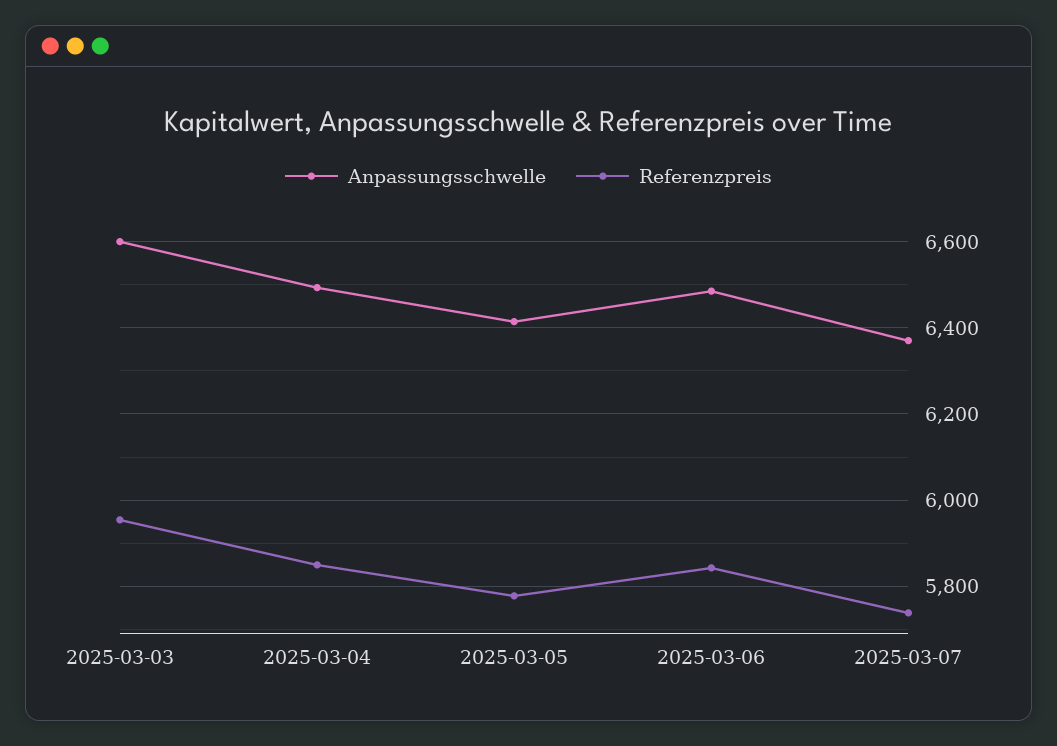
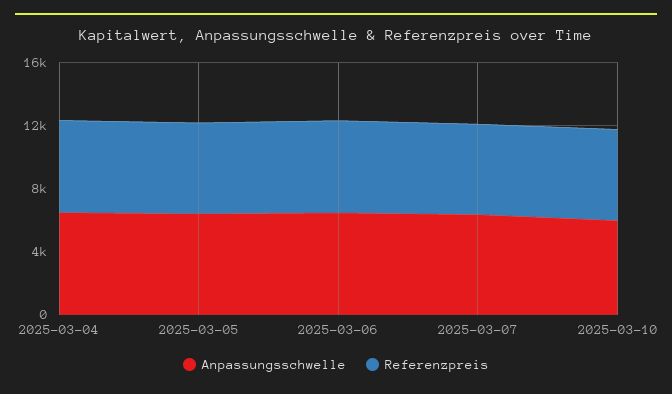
Anpassungsschwelle, 2025-03-03: 6600 -> none
Referenzpreis, 2025-03-03: 5960 -> none
Anpassungsschwelle, 2025-03-10: none -> 6000
Referenzpreis, 2025-03-10: none -> 6000

